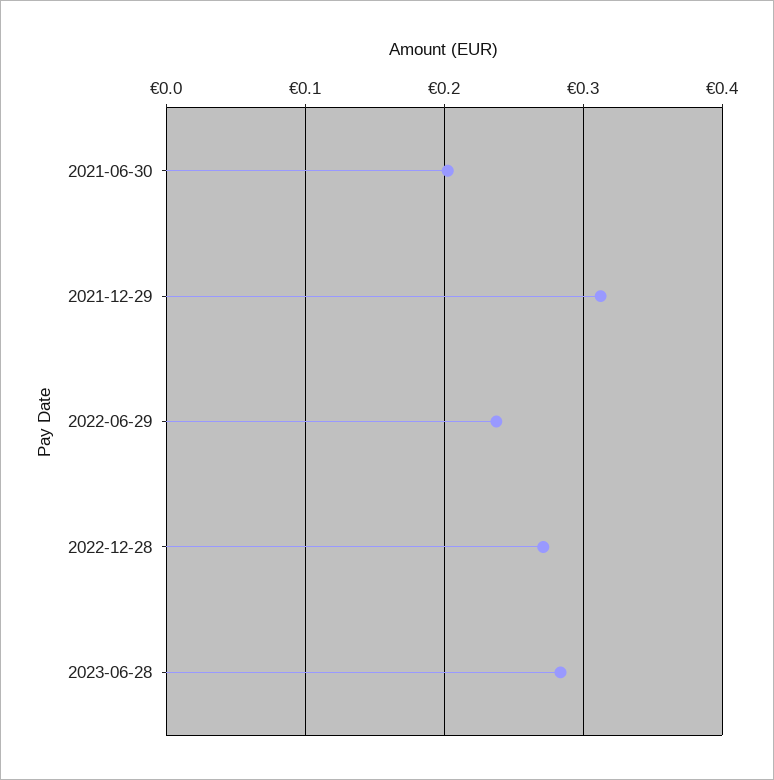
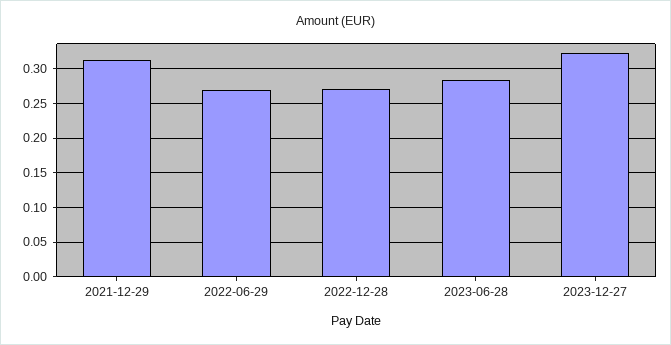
2021-06-30: 0.2 -> none
2022-06-29: 0.24 -> 0.27
2023-12-27: none -> 0.32

